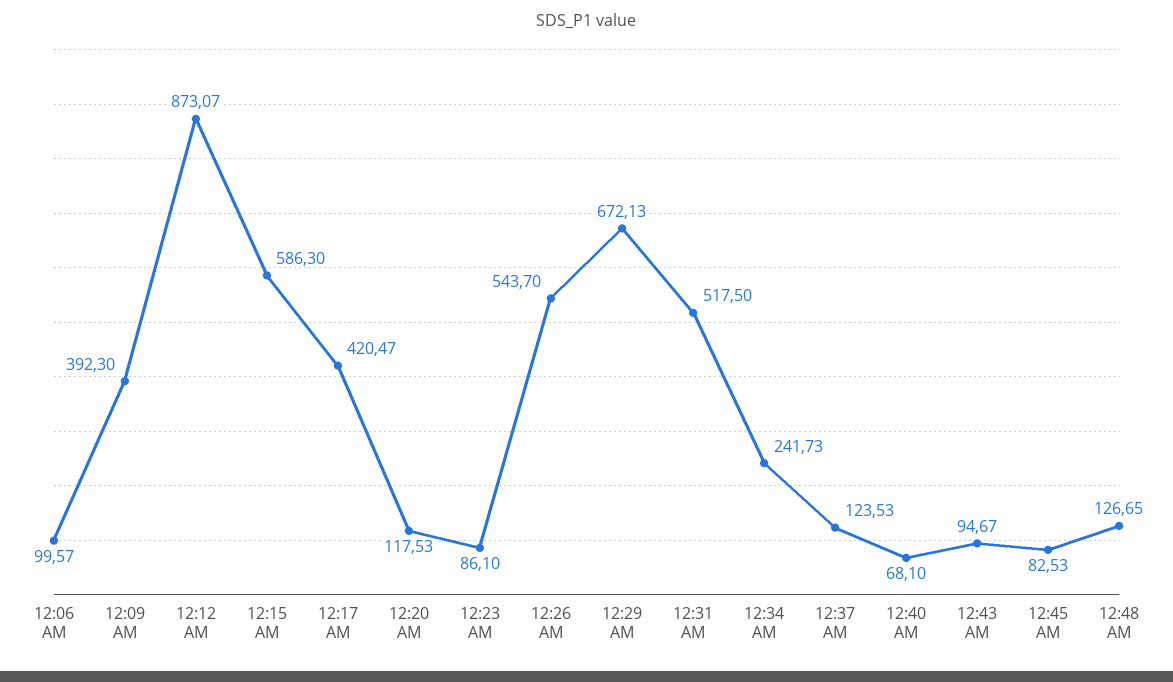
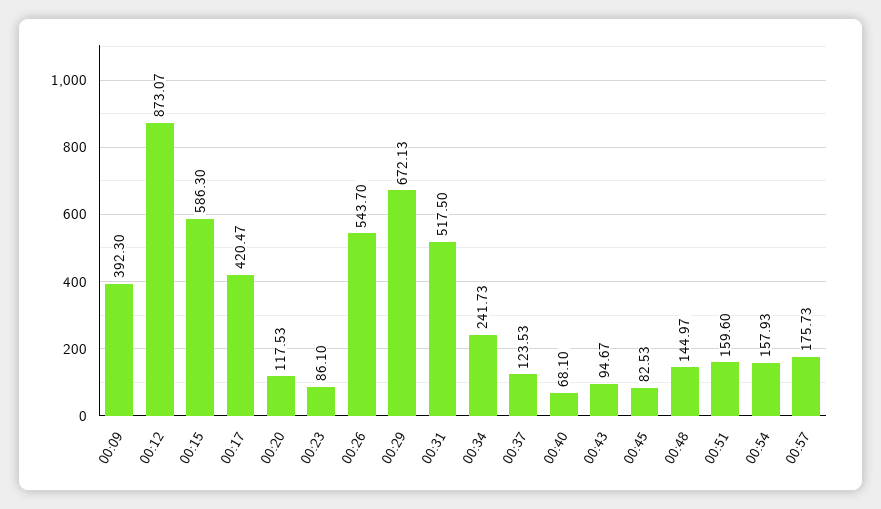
12:06 AM: 99.57 -> none
12:48 AM: 126.65 -> 144.97
00:51: none -> 159.6
00:54: none -> 157.93
00:57: none -> 175.73

